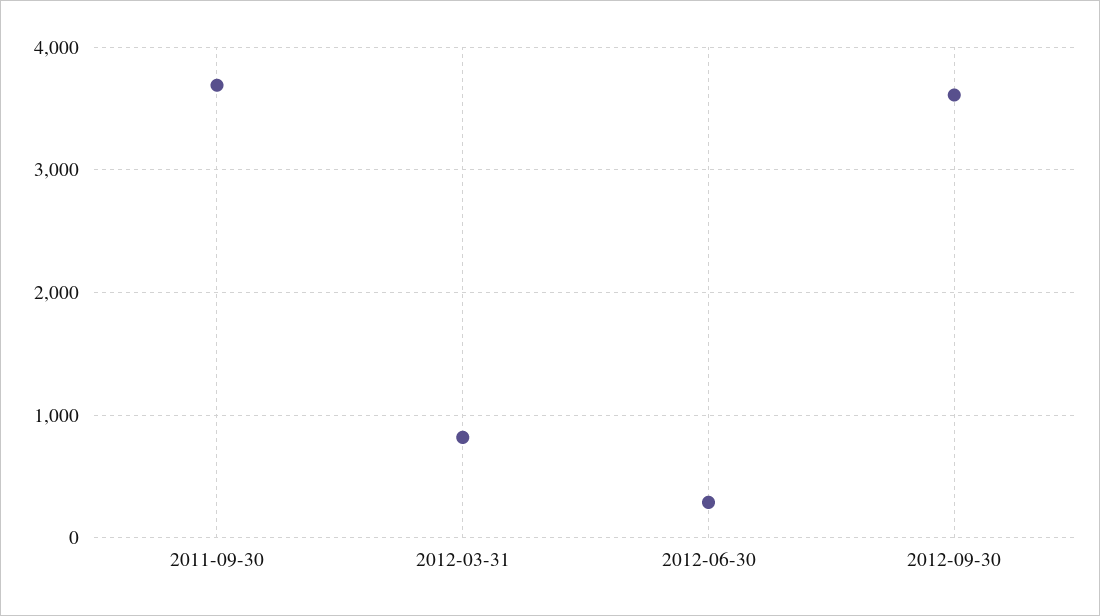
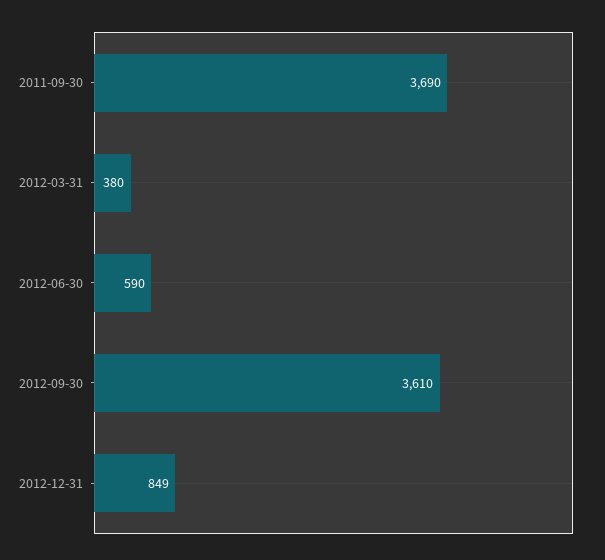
2012-03-31: 800 -> 380
2012-06-30: 300 -> 590
2012-12-31: none -> 849

